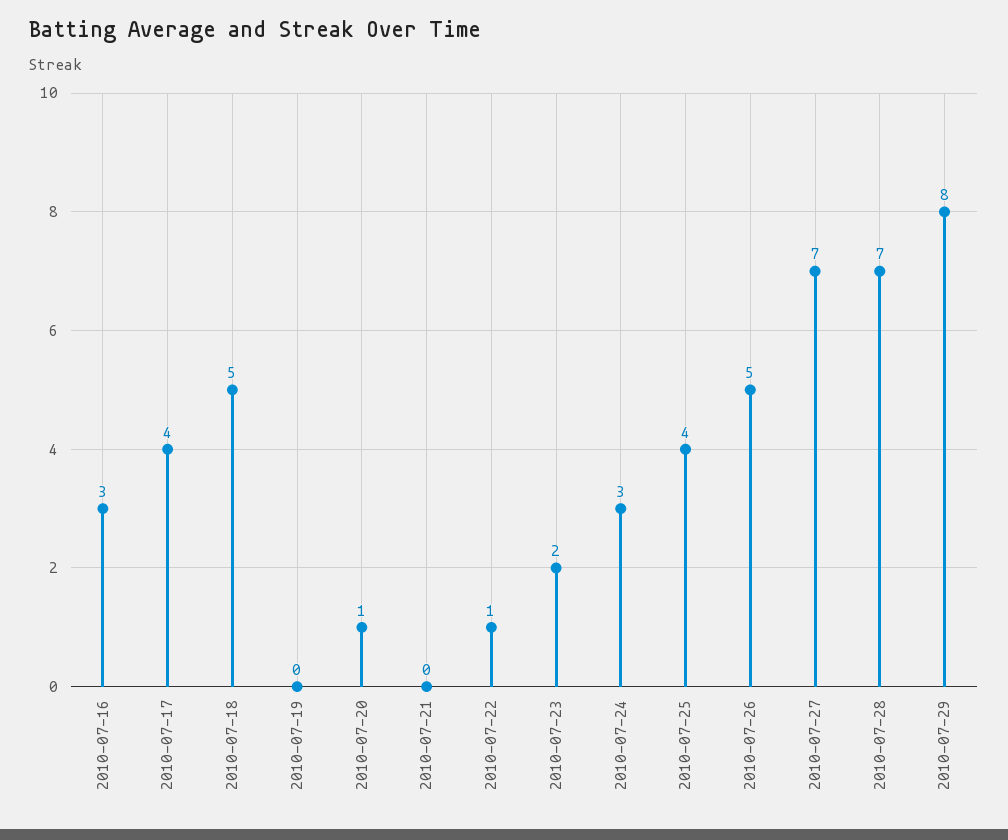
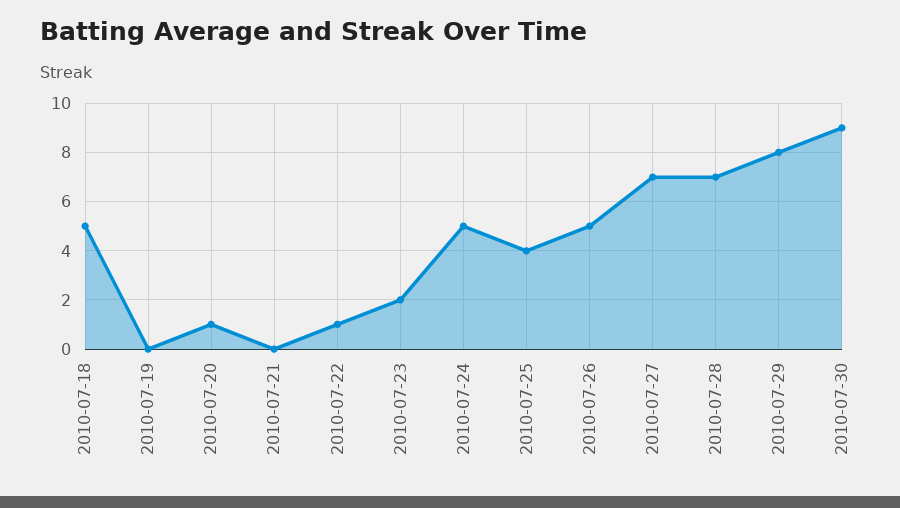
2010-07-16: 3 -> none
2010-07-17: 4 -> none
2010-07-24: 3 -> 5
2010-07-30: none -> 9

